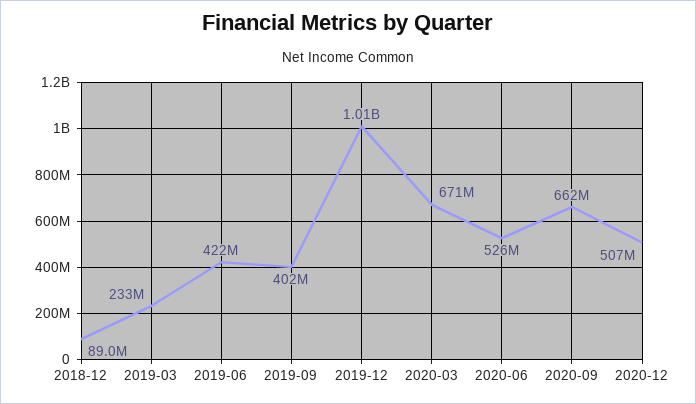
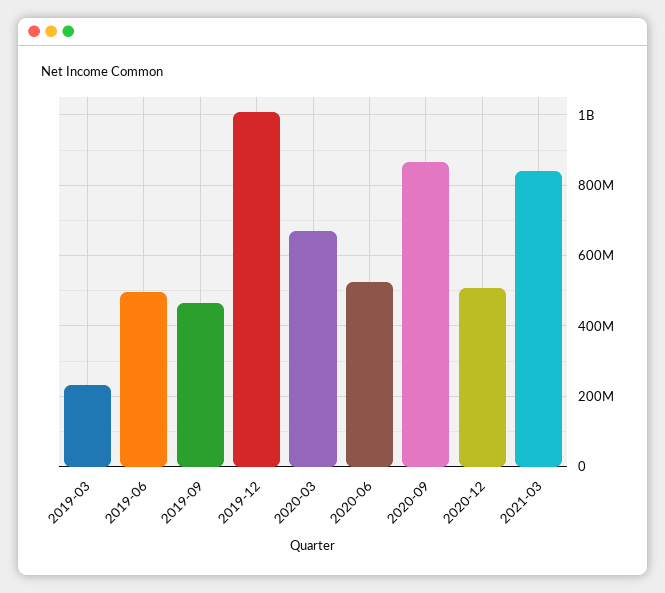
2018-12: 89000000 -> none
2019-06: 422000000 -> 500000000
2019-09: 402000000 -> 460000000
2020-09: 662000000 -> 860000000
2021-03: none -> 840000000

